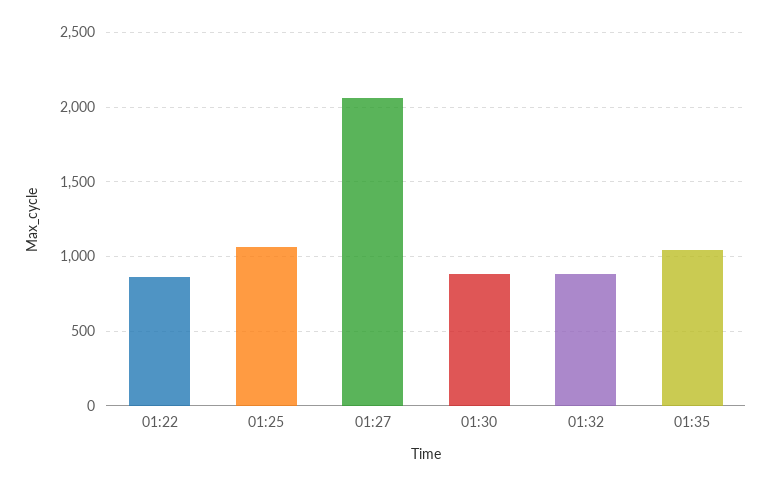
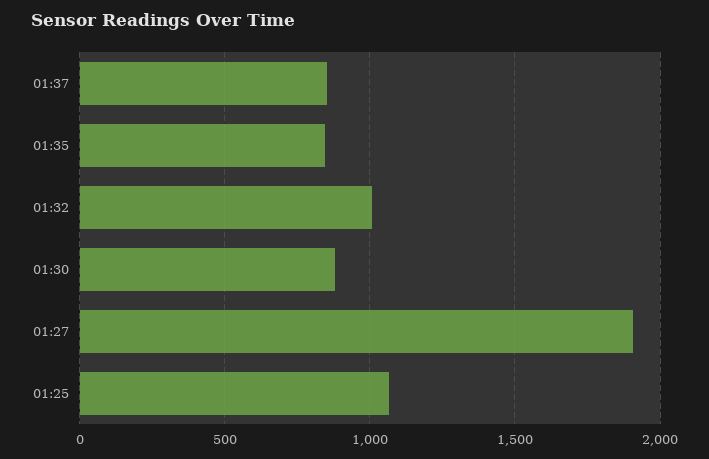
01:22: 850 -> none
01:27: 2050 -> 1900
01:32: 900 -> 1000
01:35: 1050 -> 850
01:37: none -> 850

